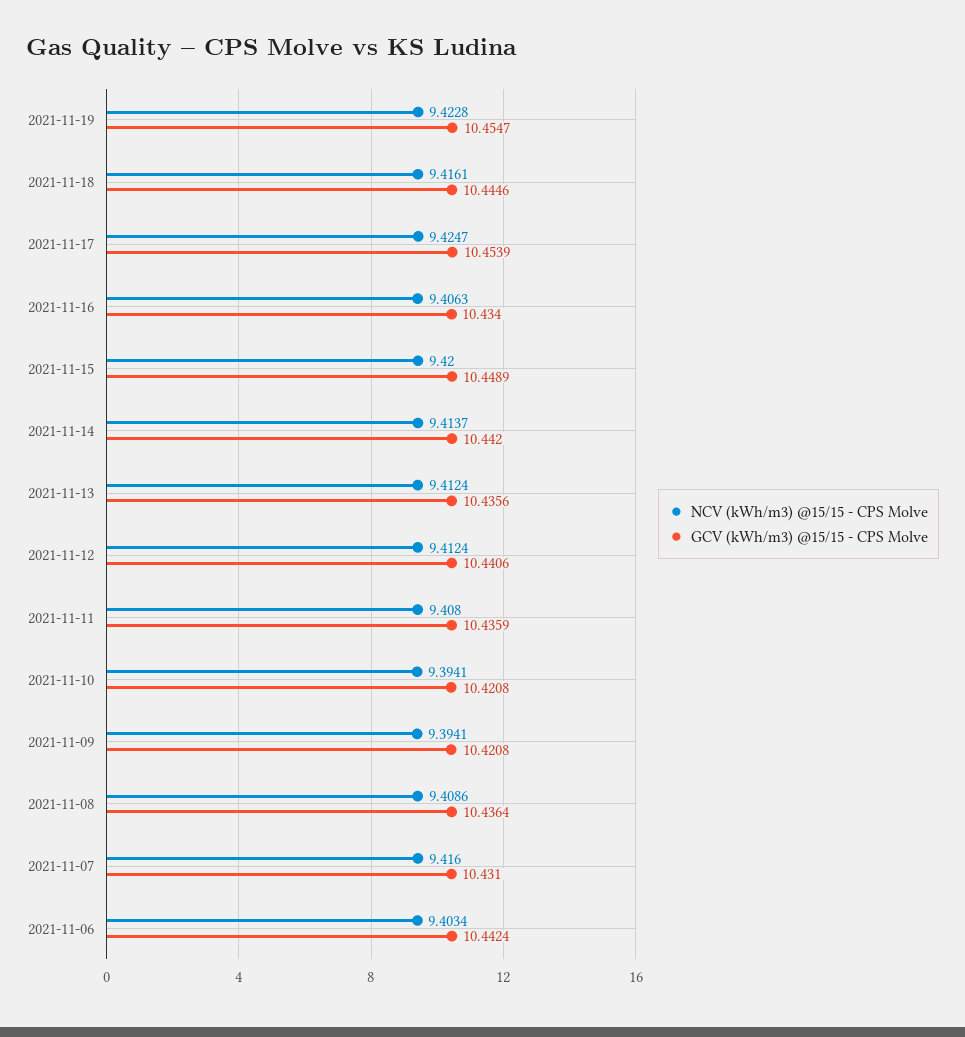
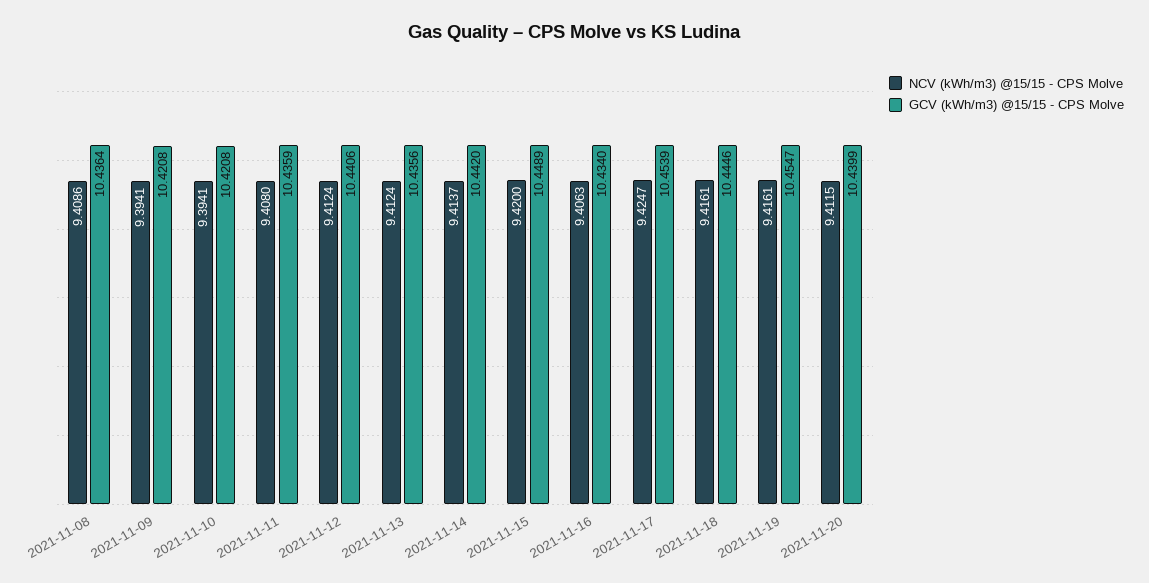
NCV (kWh/m3) @15/15 - CPS Molve, 2021-11-19: 9.4228 -> 9.4161
NCV (kWh/m3) @15/15 - CPS Molve, 2021-11-07: 9.416 -> none
GCV (kWh/m3) @15/15 - CPS Molve, 2021-11-07: 10.431 -> none
NCV (kWh/m3) @15/15 - CPS Molve, 2021-11-06: 9.4034 -> none
GCV (kWh/m3) @15/15 - CPS Molve, 2021-11-06: 10.4424 -> none
NCV (kWh/m3) @15/15 - CPS Molve, 2021-11-20: none -> 9.4115
GCV (kWh/m3) @15/15 - CPS Molve, 2021-11-20: none -> 10.4399

